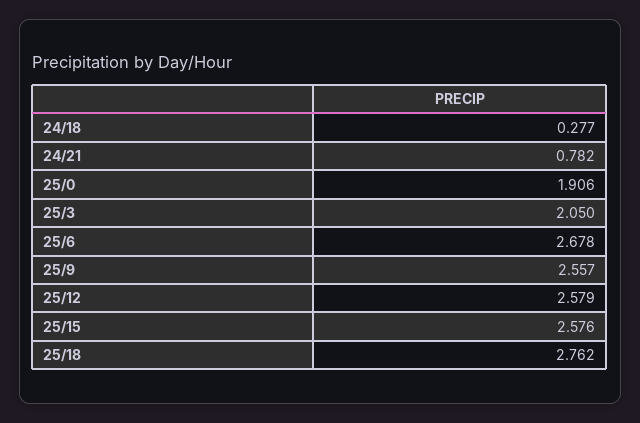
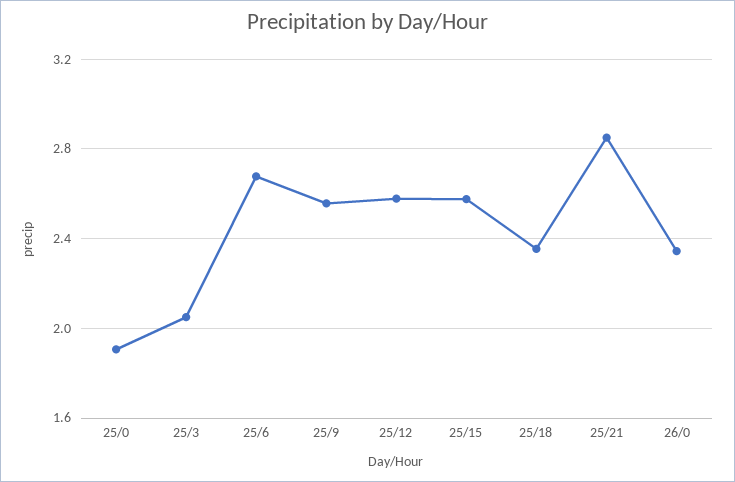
24/18: 0.277 -> none
24/21: 0.782 -> none
25/18: 2.762 -> 2.35
25/21: none -> 2.85
26/0: none -> 2.35

